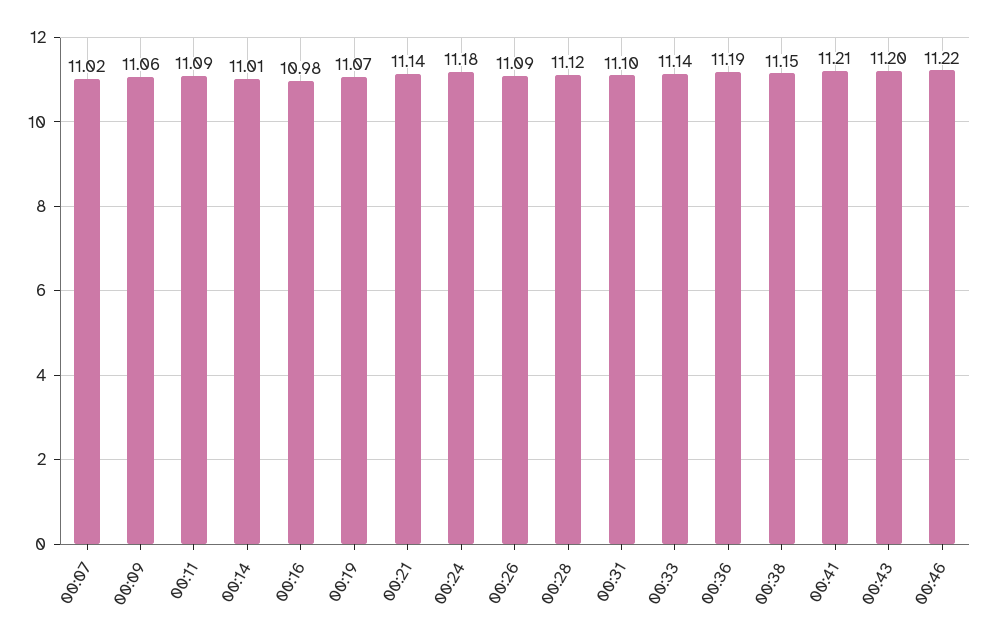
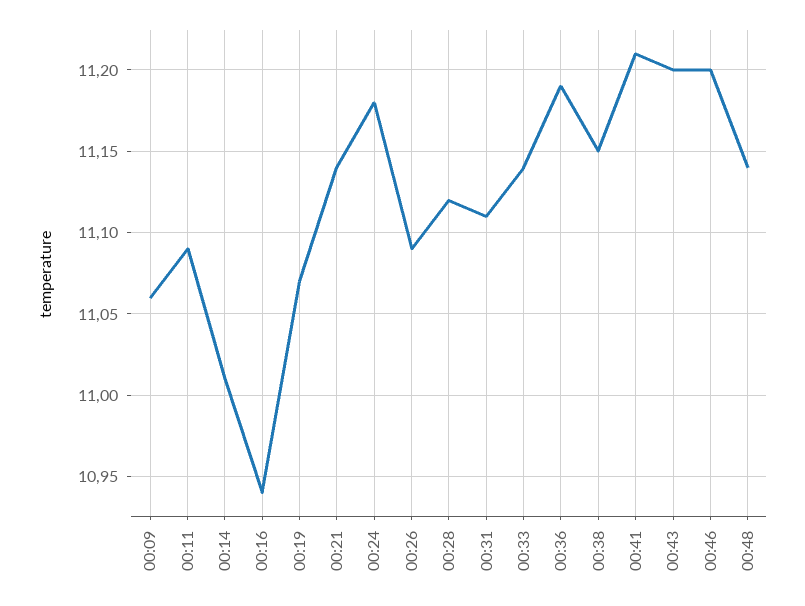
00:07: 11.02 -> none
00:16: 10.98 -> 10.94
00:31: 11.1 -> 11.11
00:46: 11.22 -> 11.2
00:48: none -> 11.14

